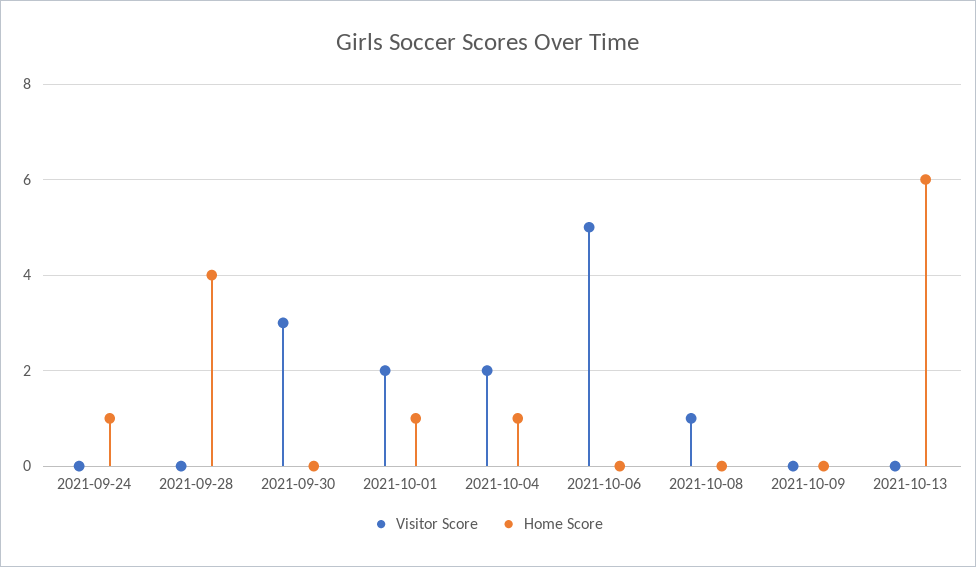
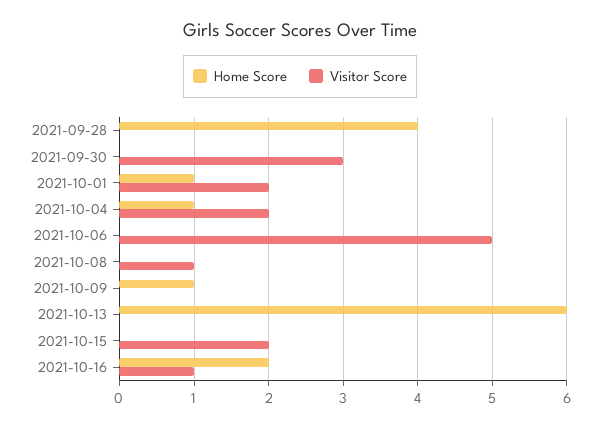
Visitor Score, 2021-09-24: 0 -> none
Home Score, 2021-09-24: 1 -> none
Home Score, 2021-10-09: 0 -> 1
Home Score, 2021-10-15: none -> 0
Visitor Score, 2021-10-15: none -> 2
Home Score, 2021-10-16: none -> 2
Visitor Score, 2021-10-16: none -> 1

